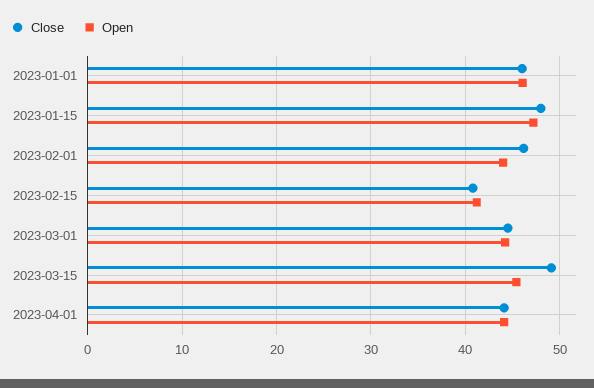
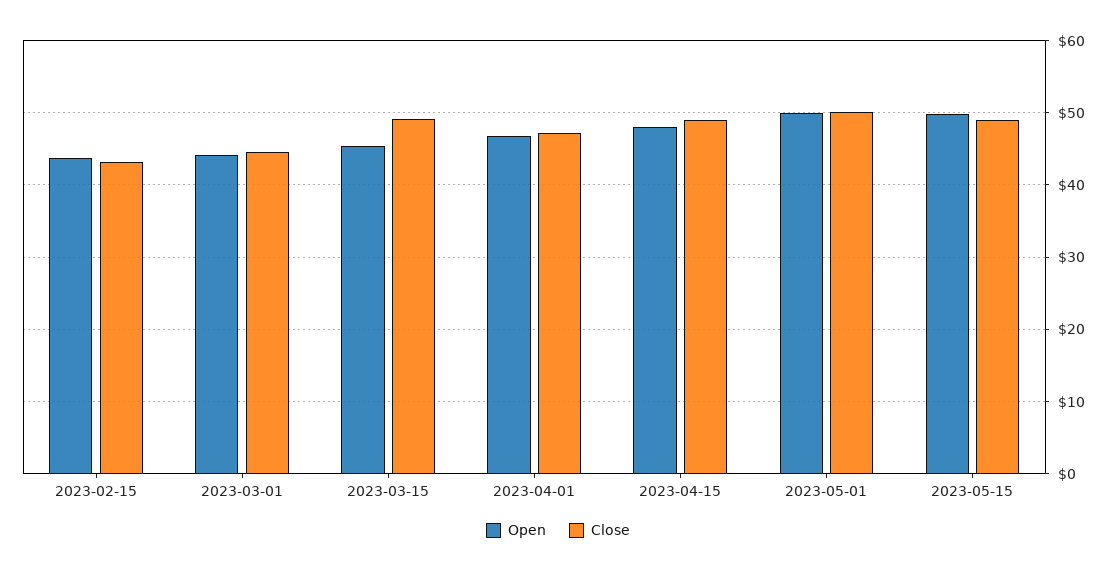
Close, 2023-01-01: 46 -> none
Open, 2023-01-01: 46 -> none
Close, 2023-01-15: 48 -> none
Open, 2023-01-15: 47 -> none
Close, 2023-02-01: 46 -> none
Open, 2023-02-01: 44 -> none
Close, 2023-02-15: 41 -> 43
Open, 2023-02-15: 41 -> 44
Close, 2023-04-01: 44 -> 47
Open, 2023-04-01: 44 -> 47
Open, 2023-04-15: none -> 48
Close, 2023-04-15: none -> 49
Open, 2023-05-01: none -> 50
Close, 2023-05-01: none -> 50
Open, 2023-05-15: none -> 50
Close, 2023-05-15: none -> 49

